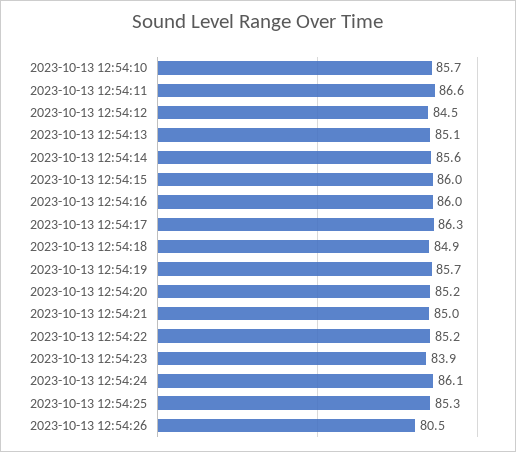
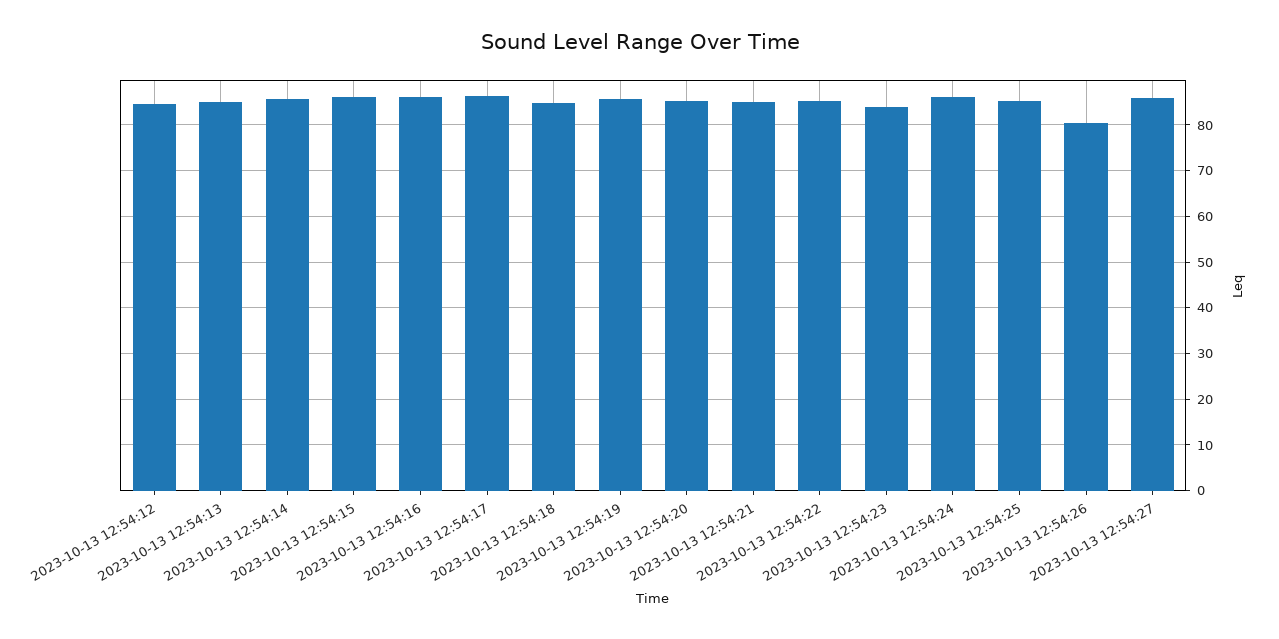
2023-10-13 12:54:10: 85.7 -> none
2023-10-13 12:54:11: 86.6 -> none
2023-10-13 12:54:27: none -> 86

